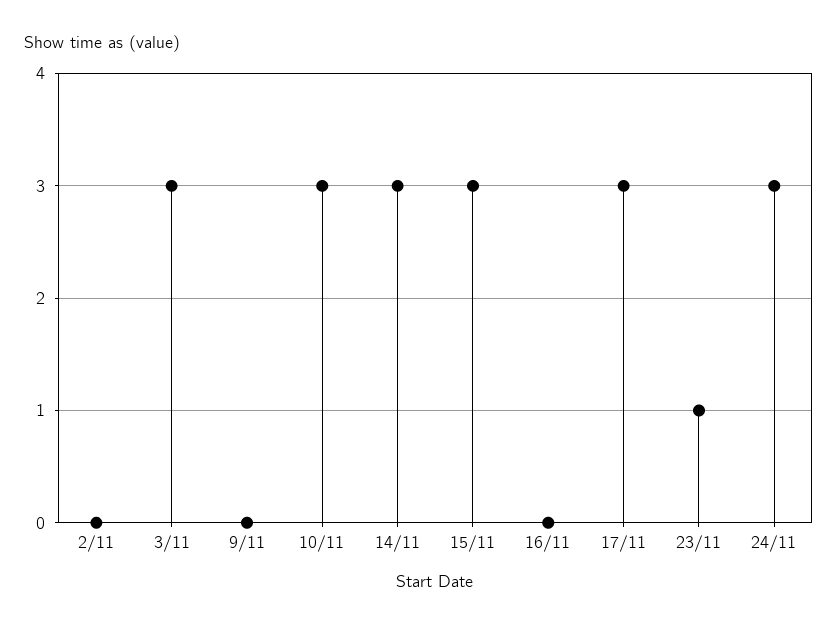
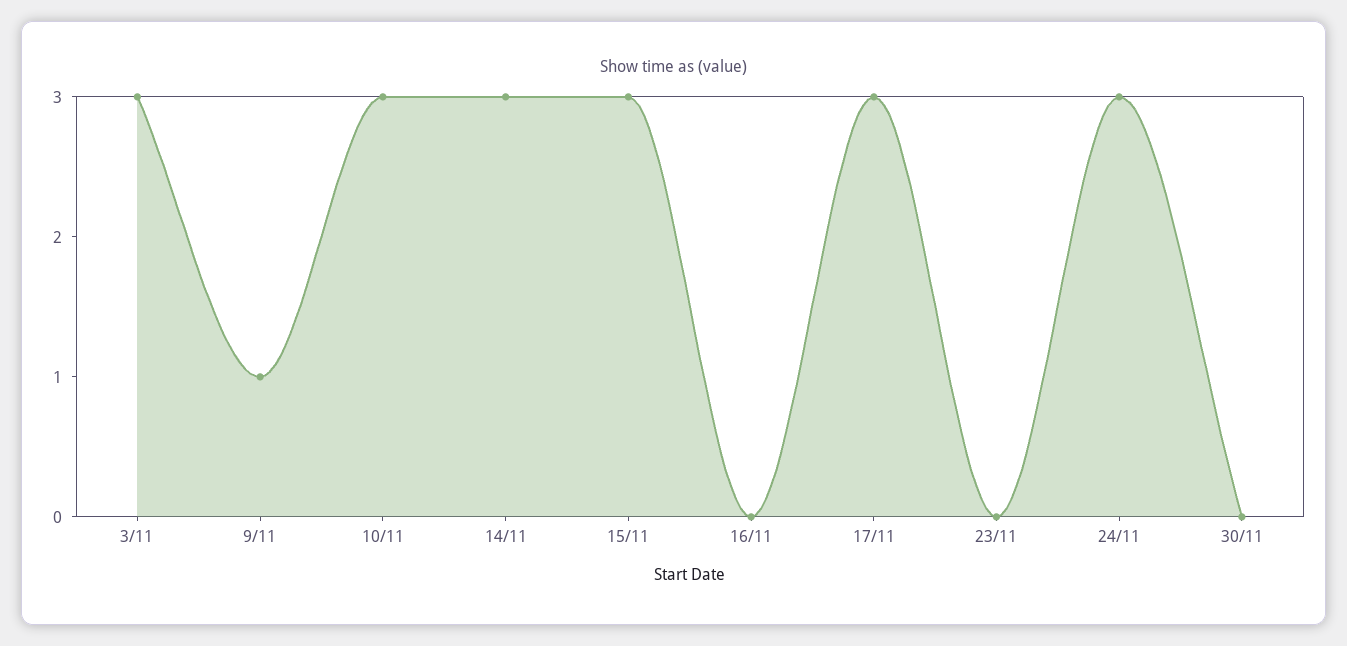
2/11: 0 -> none
9/11: 0 -> 1
23/11: 1 -> 0
30/11: none -> 0

